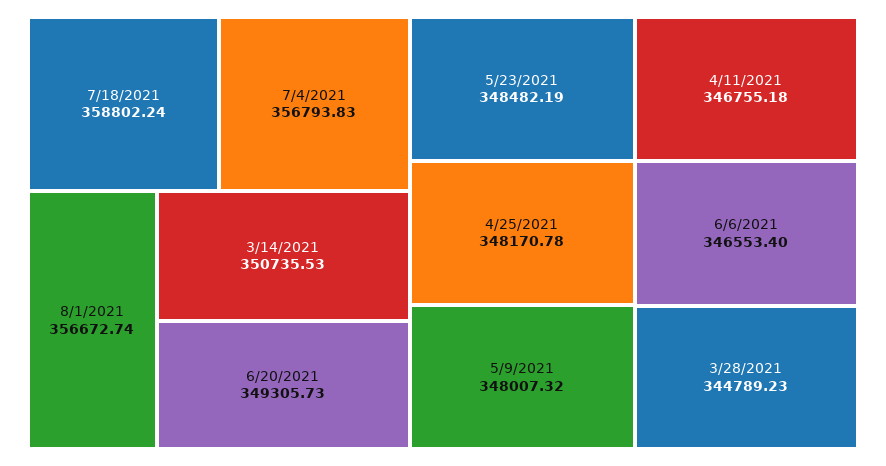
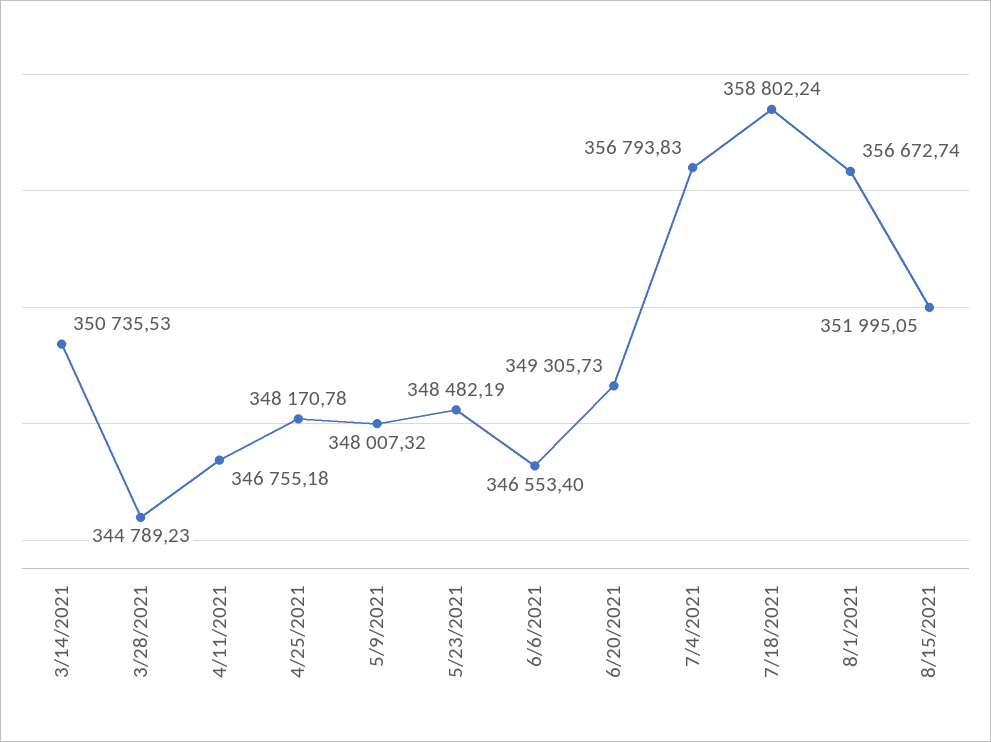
8/15/2021: none -> 351995.05

